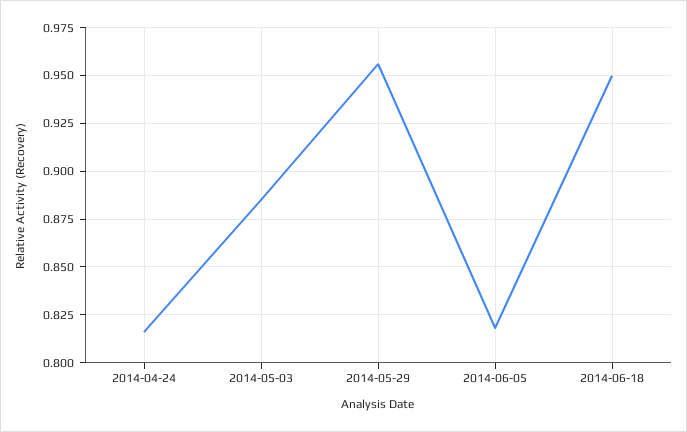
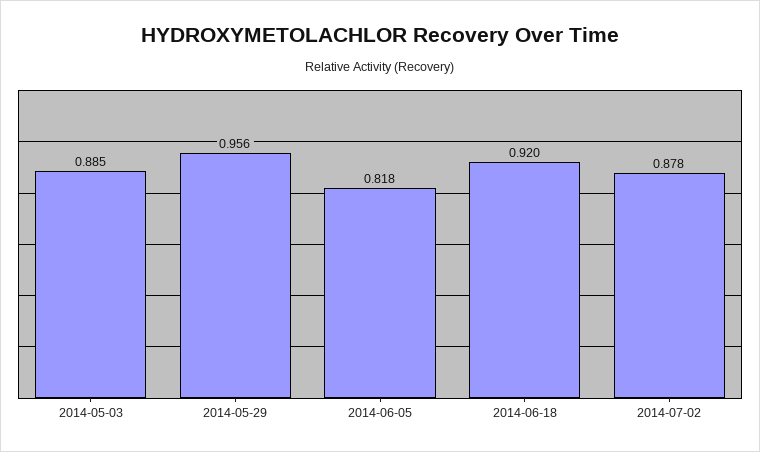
2014-04-24: 0.815 -> none
2014-06-18: 0.95 -> 0.92
2014-07-02: none -> 0.878

